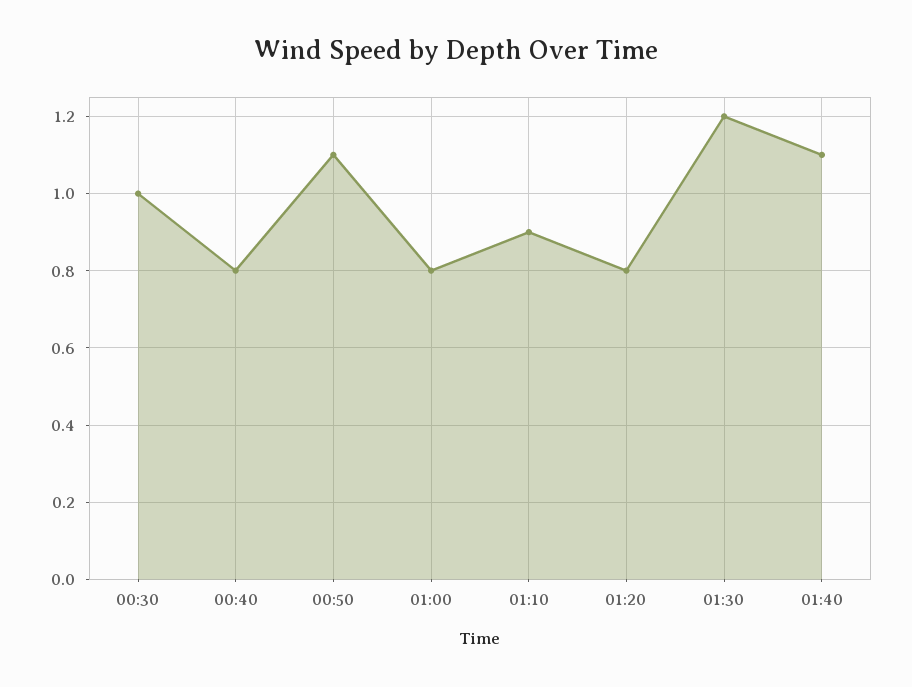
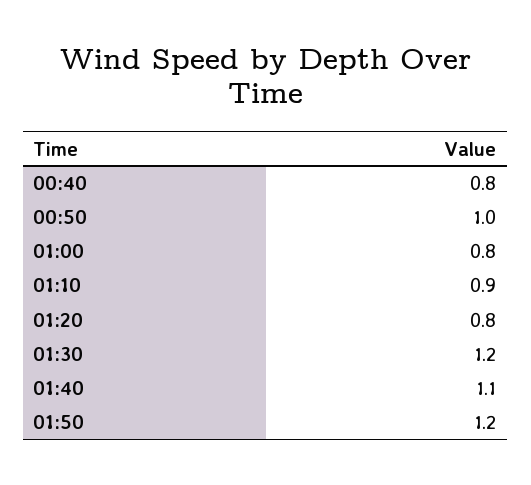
00:30: 1 -> none
00:50: 1.1 -> 1
01:50: none -> 1.2

